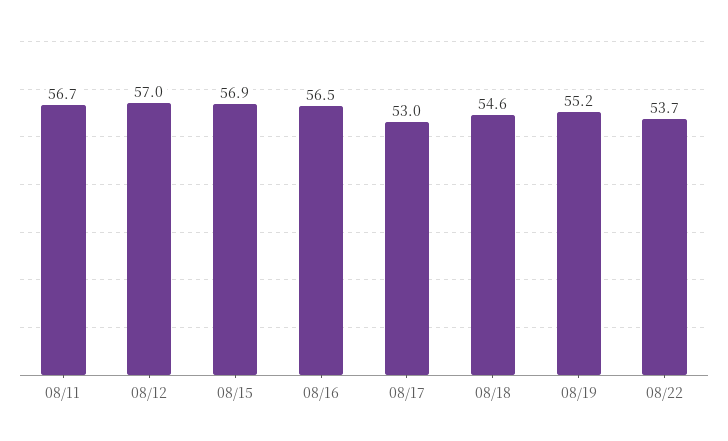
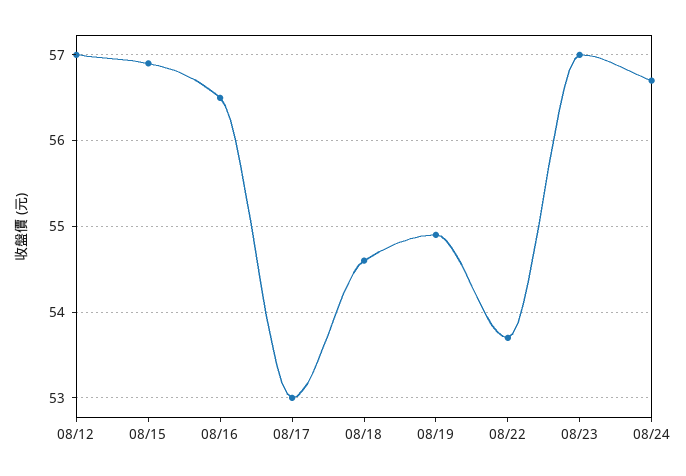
08/11: 56.7 -> none
08/19: 55.2 -> 54.9
08/23: none -> 57
08/24: none -> 56.7

